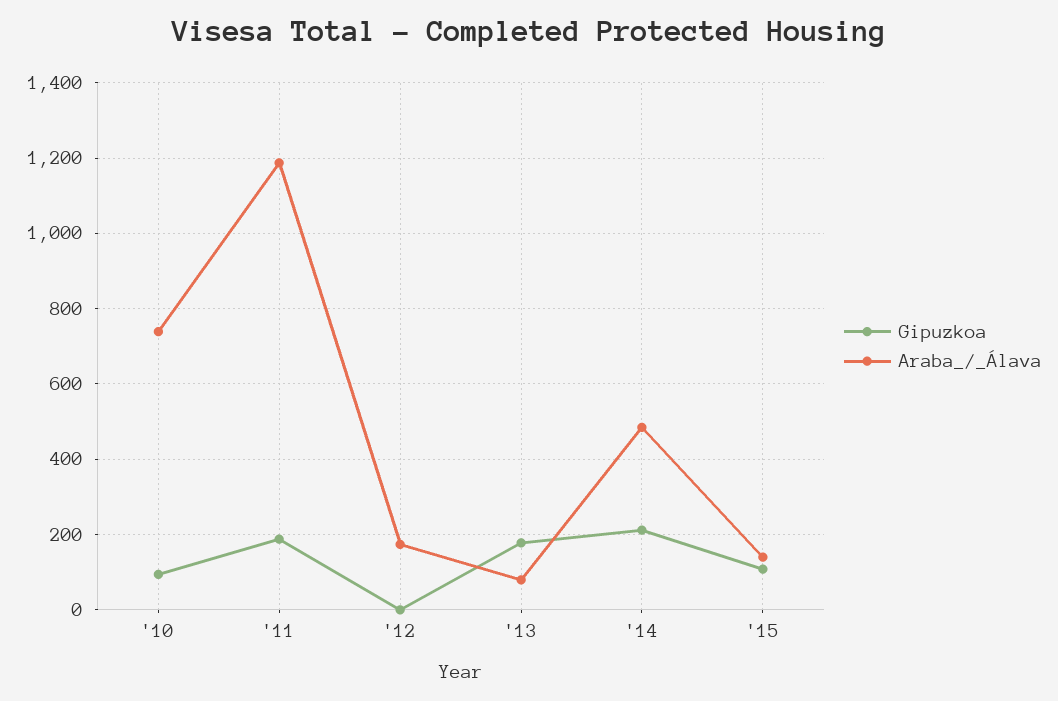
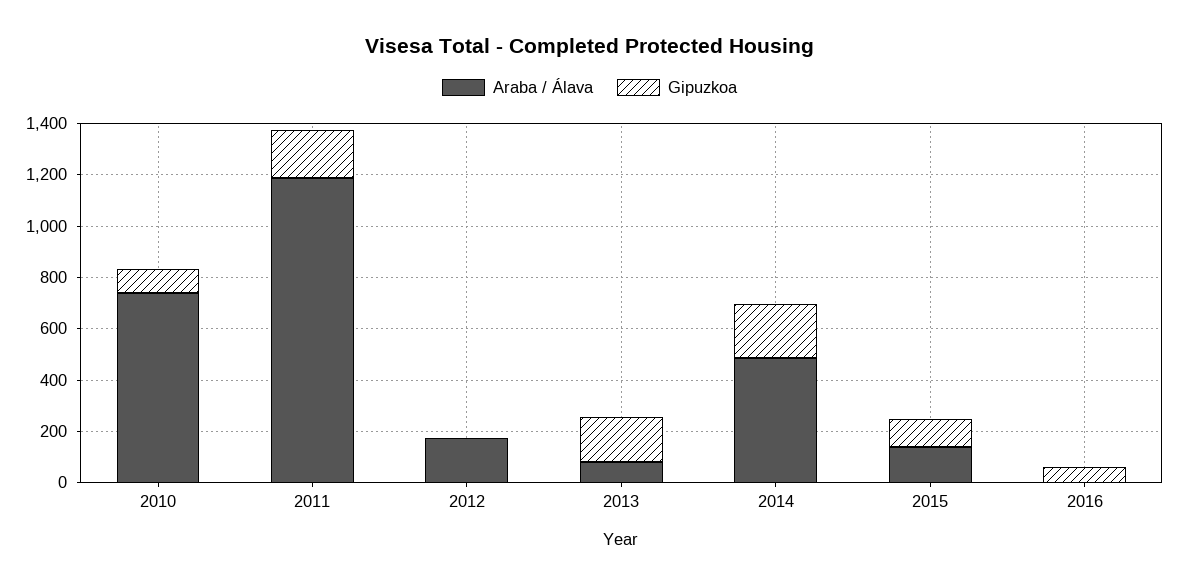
Araba_/_Álava, 2016: none -> 0
Gipuzkoa, 2016: none -> 50

